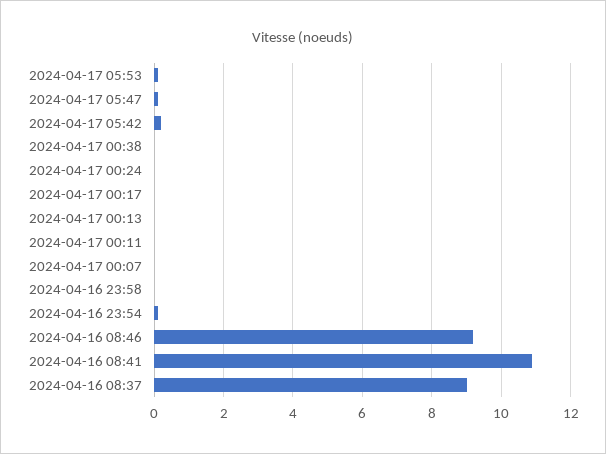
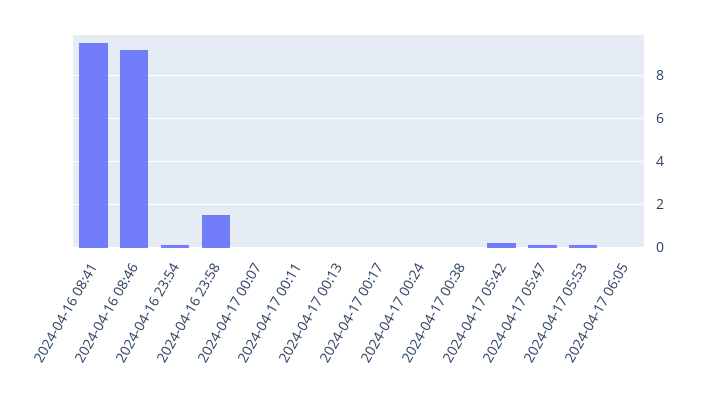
2024-04-16 23:58: 0 -> 1.5
2024-04-16 08:41: 11 -> 9.5
2024-04-16 08:37: 9 -> none
2024-04-17 06:05: none -> 0

